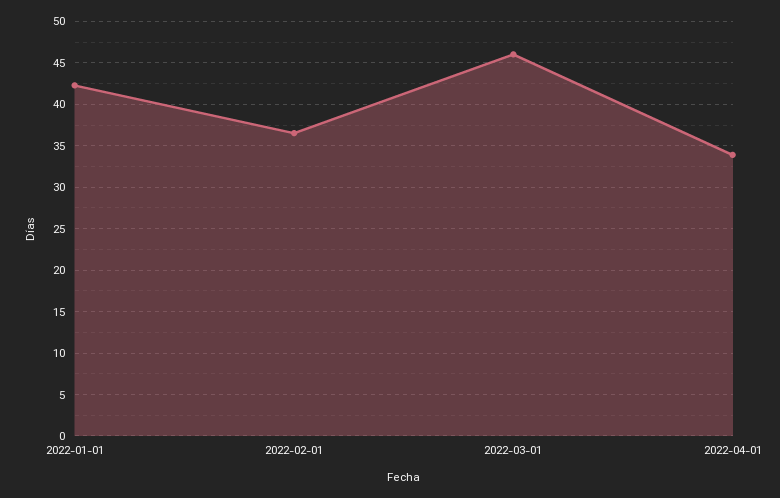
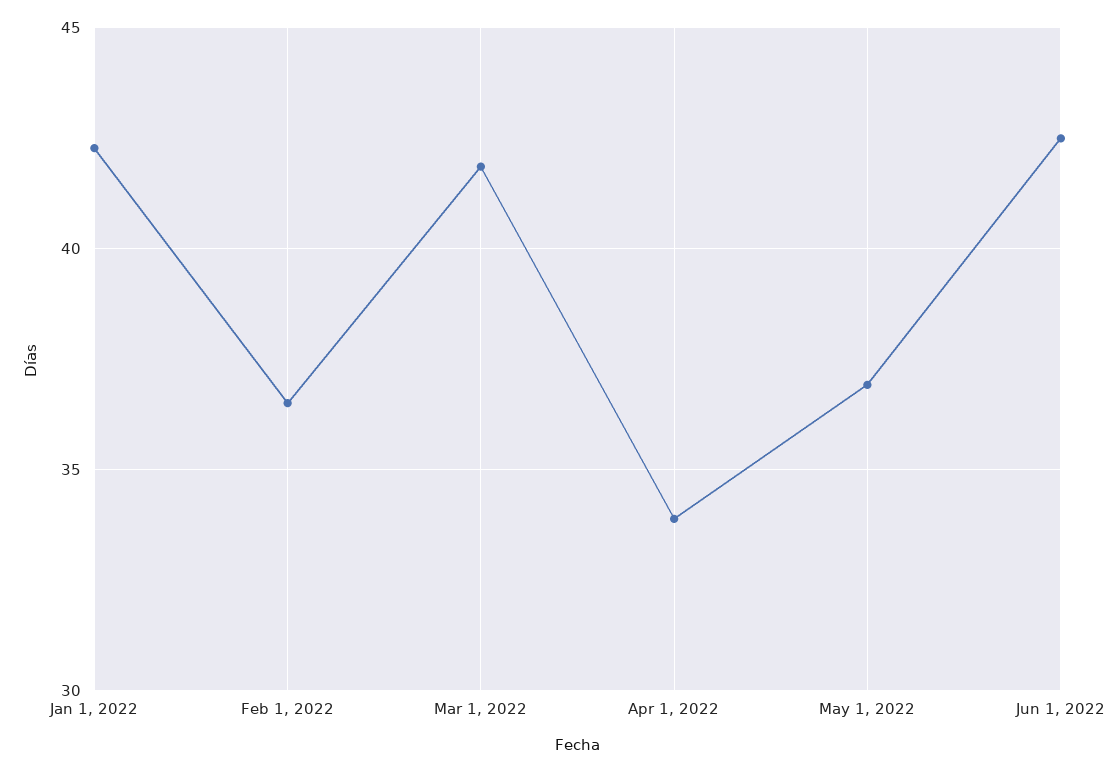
2022-03-01: 46 -> 42
May 1, 2022: none -> 37
Jun 1, 2022: none -> 42.5

